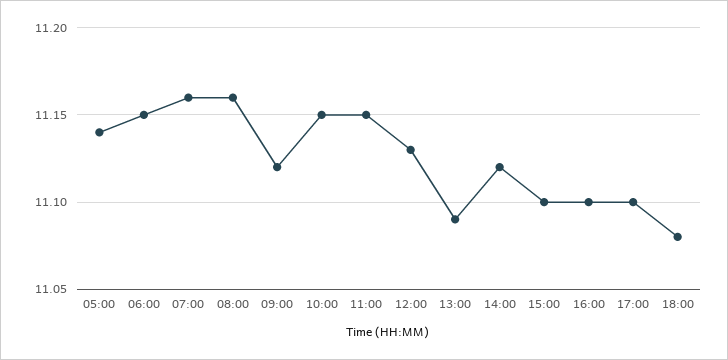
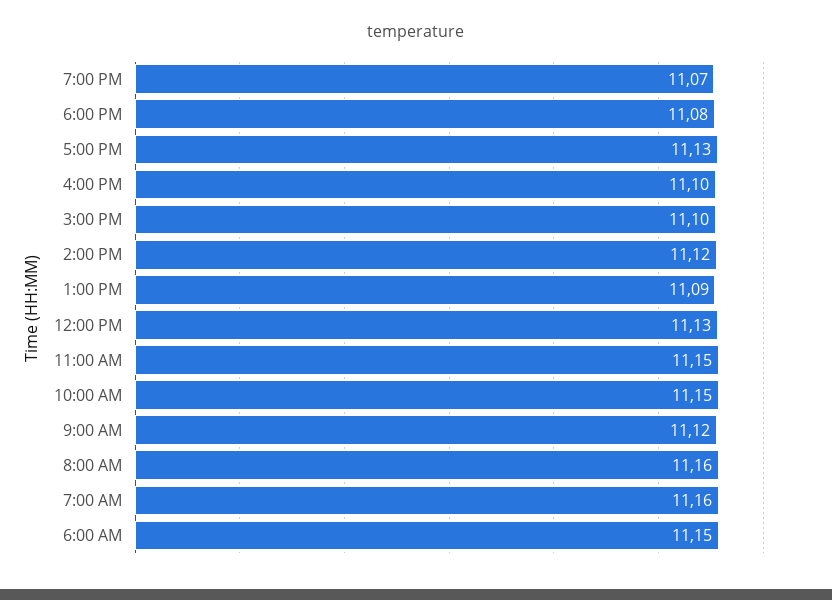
05:00: 11.14 -> none
17:00: 11.1 -> 11.13
7:00 PM: none -> 11.07

